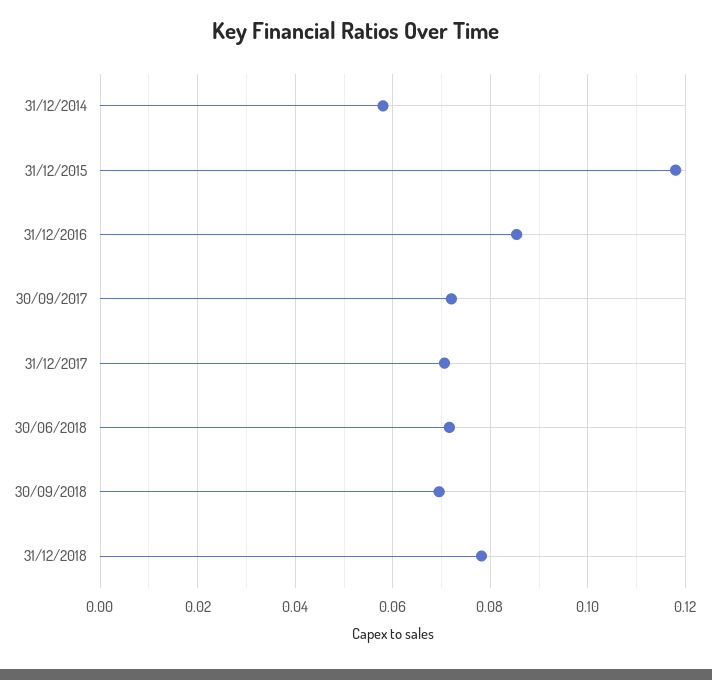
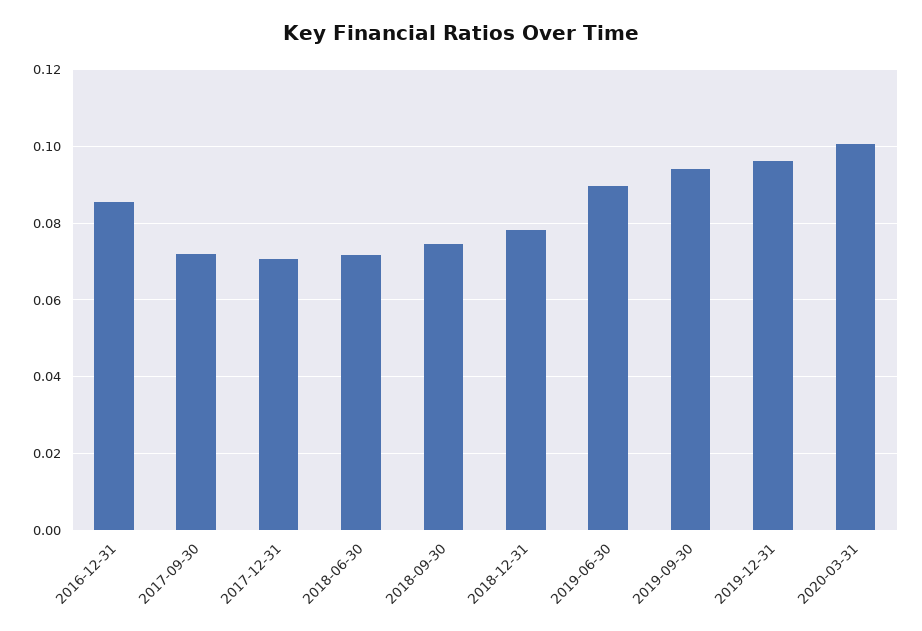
31/12/2014: 0.058 -> none
31/12/2015: 0.118 -> none
30/09/2018: 0.07 -> 0.074
2019-06-30: none -> 0.09
2019-09-30: none -> 0.094
2019-12-31: none -> 0.096
2020-03-31: none -> 0.1

